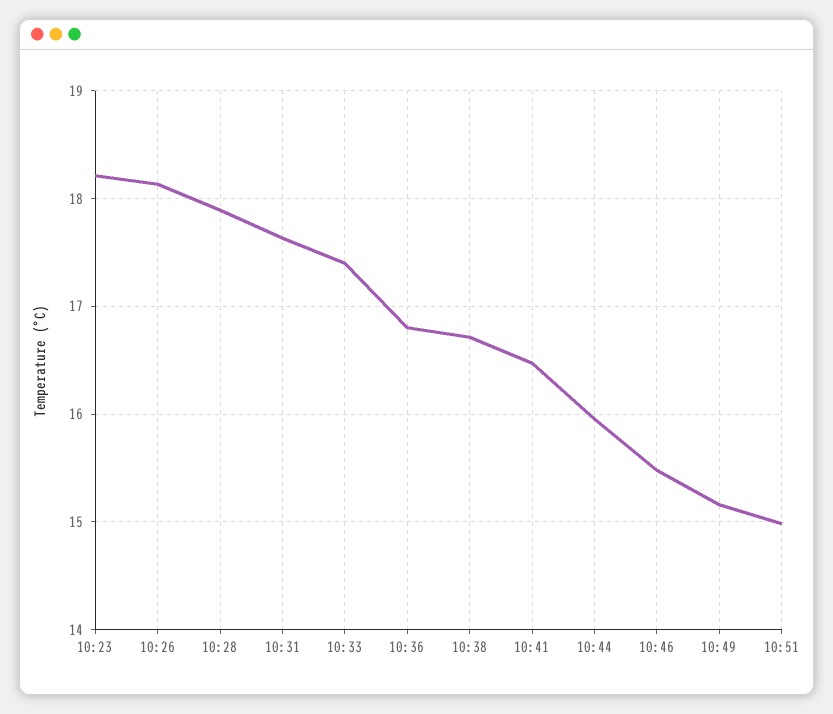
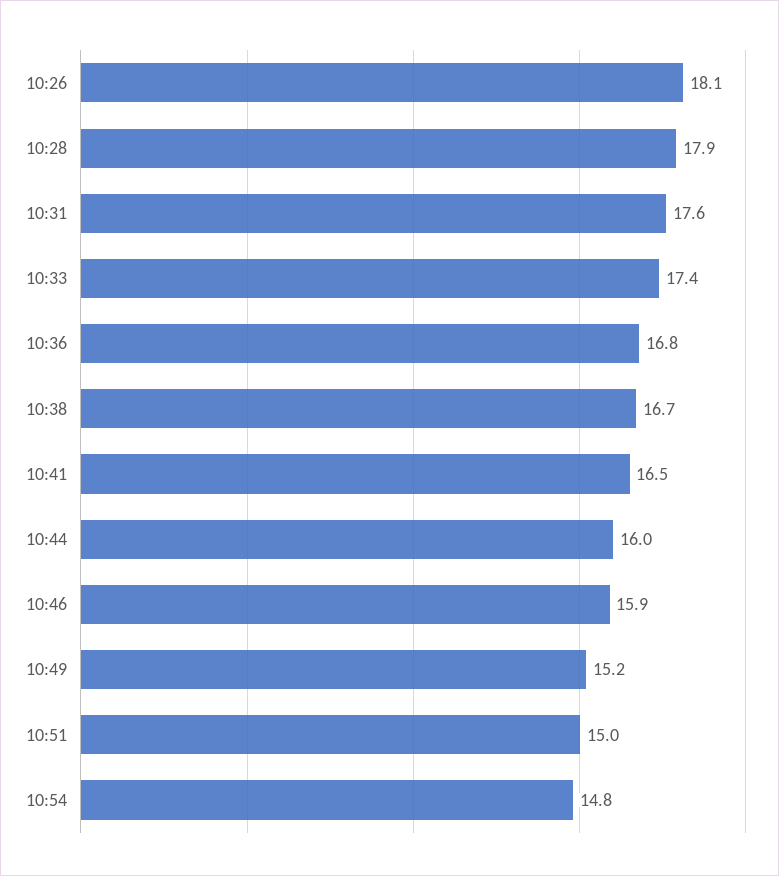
10:23: 18.2 -> none
10:46: 15.5 -> 15.9
10:54: none -> 14.8

